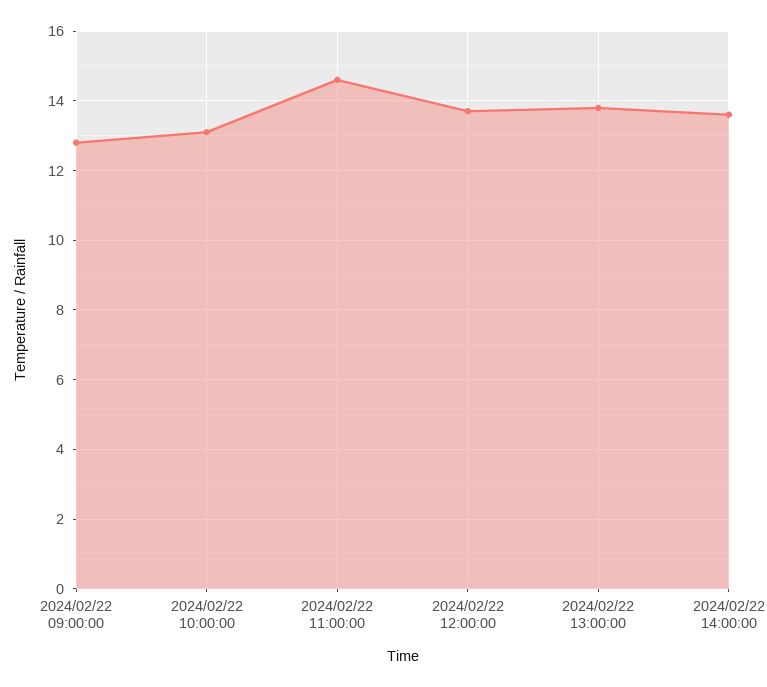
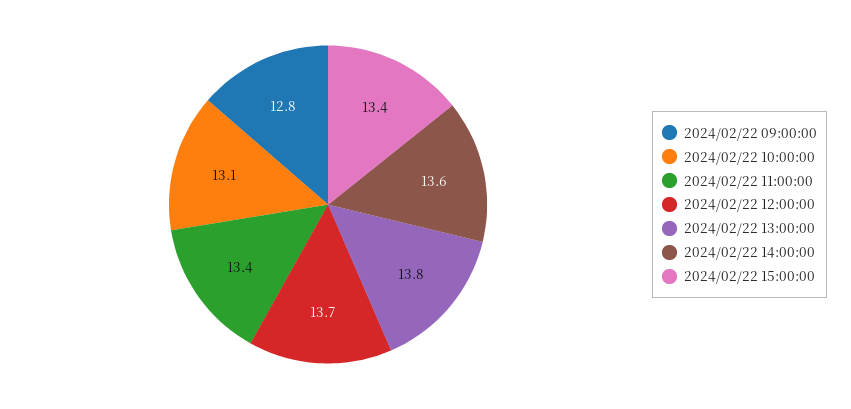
2024/02/22 11:00:00: 14.5 -> 13.4
2024/02/22 15:00:00: none -> 13.4

